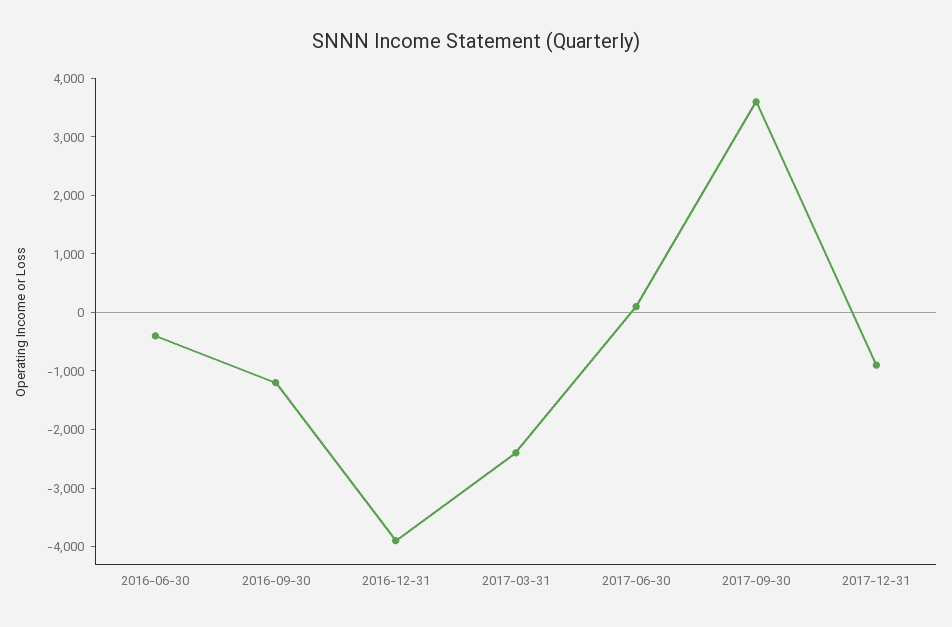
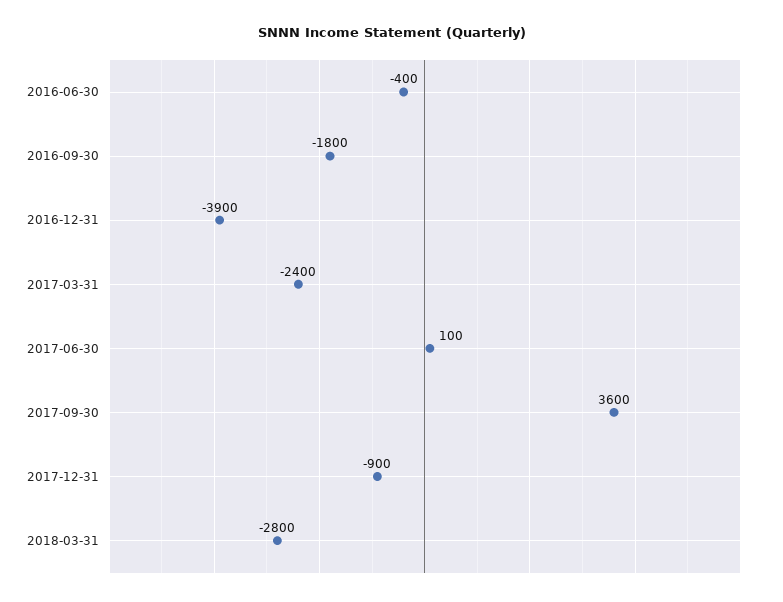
2016-09-30: -1200 -> -1800
2018-03-31: none -> -2800

